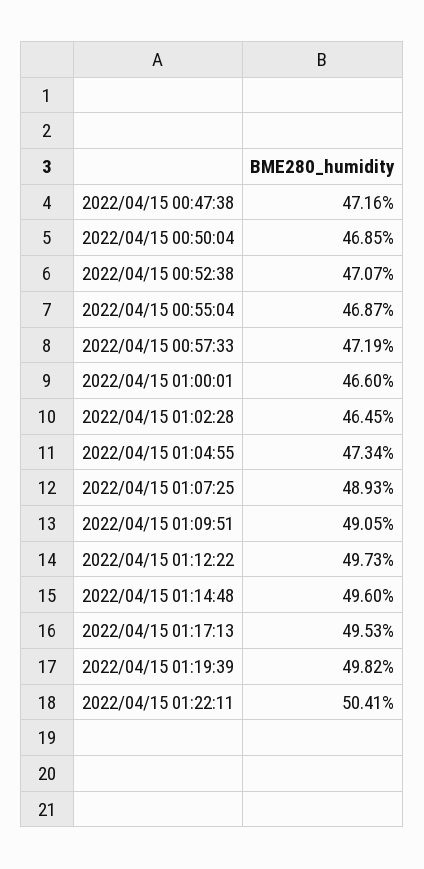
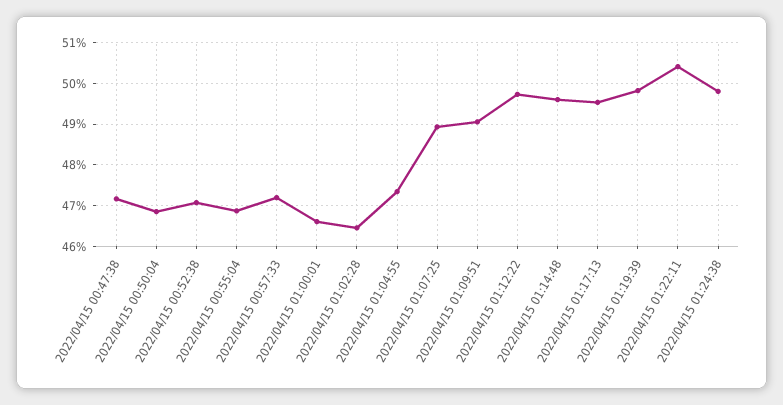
2022/04/15 01:24:38: none -> 49.8

